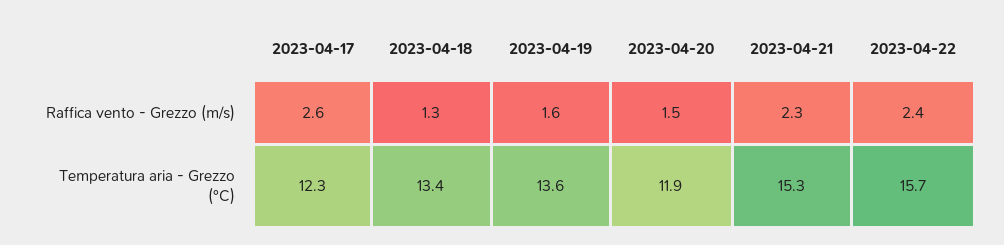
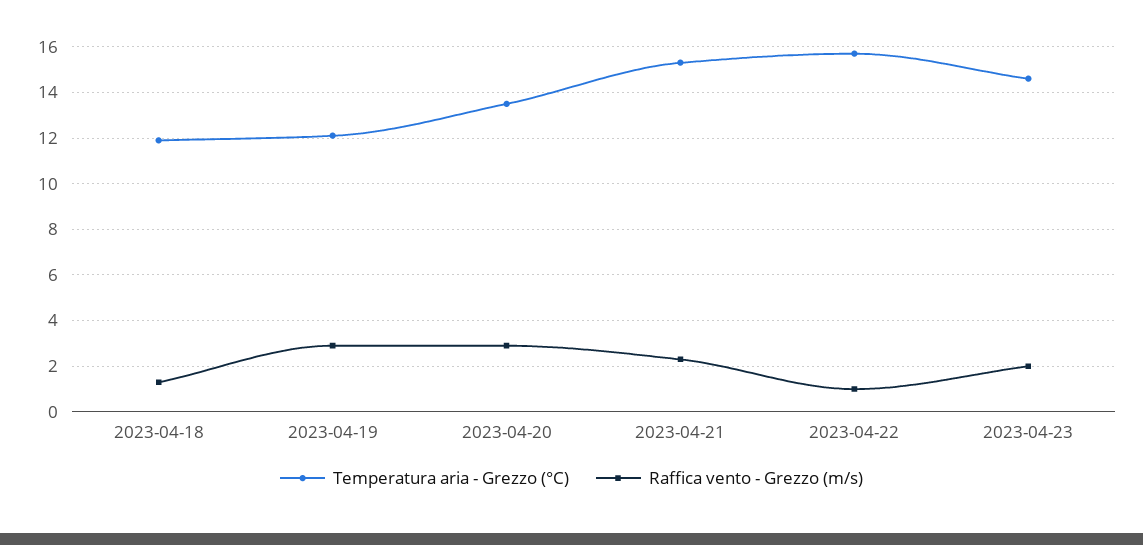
Raffica vento - Grezzo (m/s), 2023-04-17: 2.6 -> none
Raffica vento - Grezzo (m/s), 2023-04-19: 1.6 -> 3
Raffica vento - Grezzo (m/s), 2023-04-20: 1.5 -> 3
Raffica vento - Grezzo (m/s), 2023-04-22: 2.4 -> 1
Temperatura aria - Grezzo (°C), 2023-04-17: 12.3 -> none
Temperatura aria - Grezzo (°C), 2023-04-18: 13.4 -> 12
Temperatura aria - Grezzo (°C), 2023-04-19: 13.6 -> 12
Temperatura aria - Grezzo (°C), 2023-04-20: 11.9 -> 13.5
Temperatura aria - Grezzo (°C), 2023-04-23: none -> 14.5
Raffica vento - Grezzo (m/s), 2023-04-23: none -> 2

